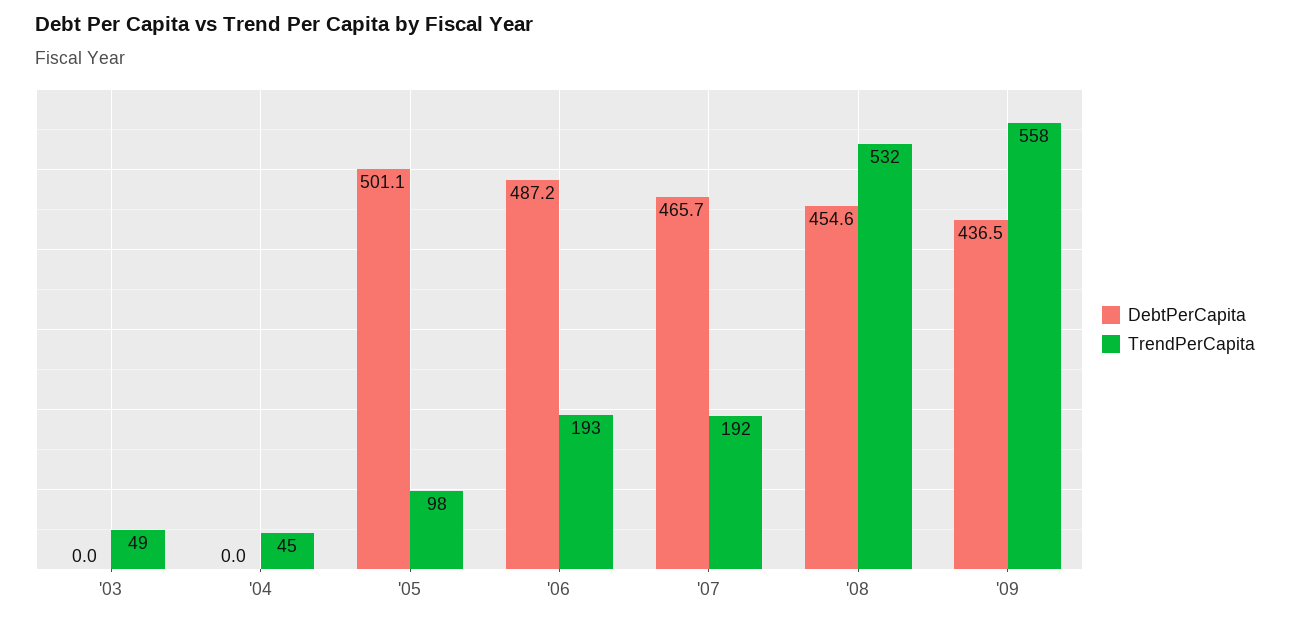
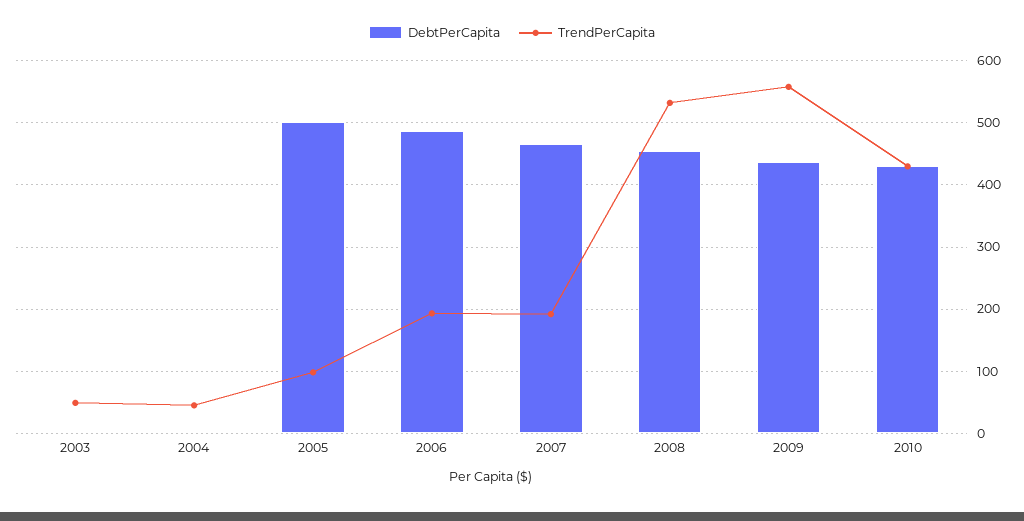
DebtPerCapita, 2010: none -> 430
TrendPerCapita, 2010: none -> 430

